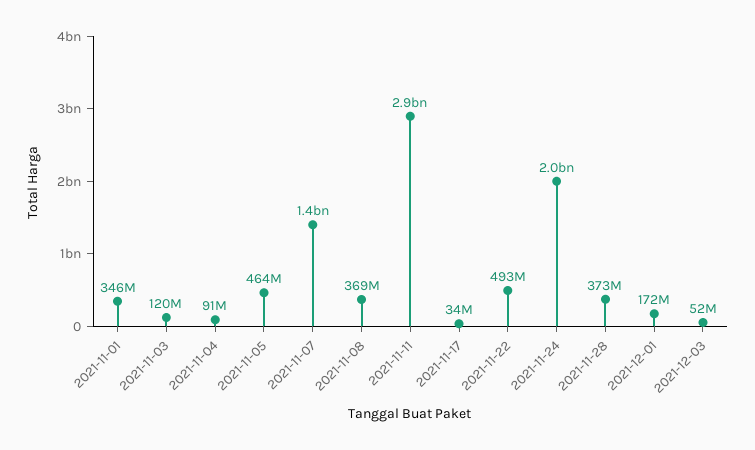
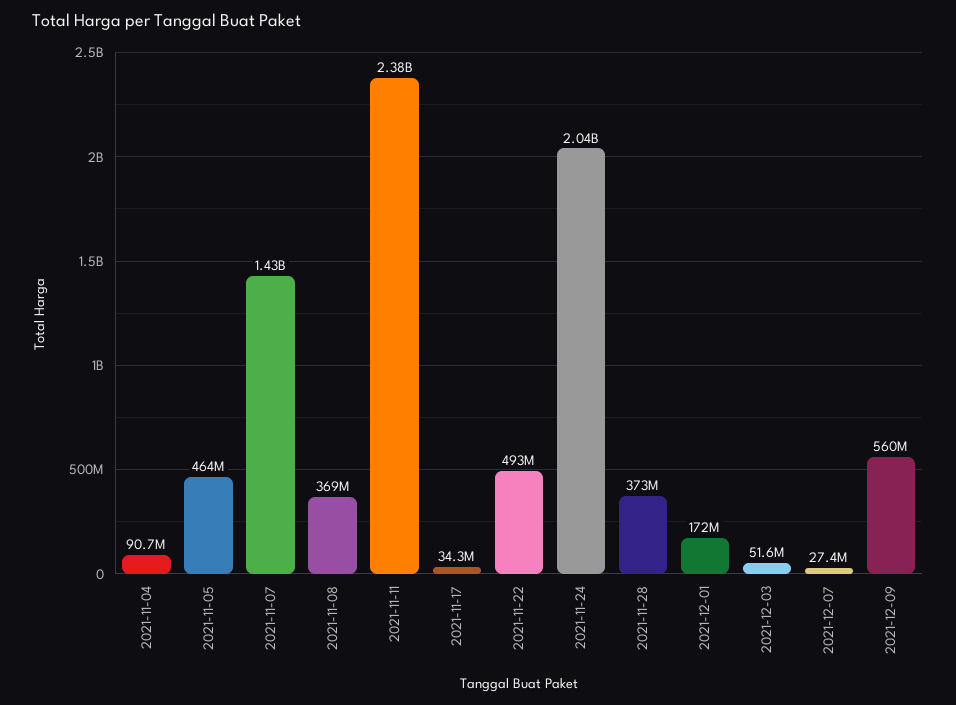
2021-11-01: 346000000 -> none
2021-11-03: 120000000 -> none
2021-11-11: 2900000000 -> 2380000000
2021-12-07: none -> 27400000
2021-12-09: none -> 560000000

